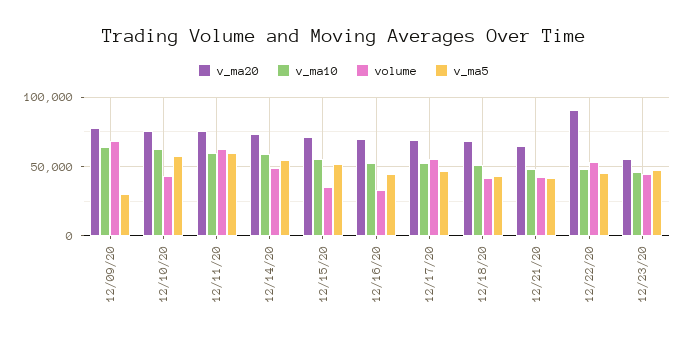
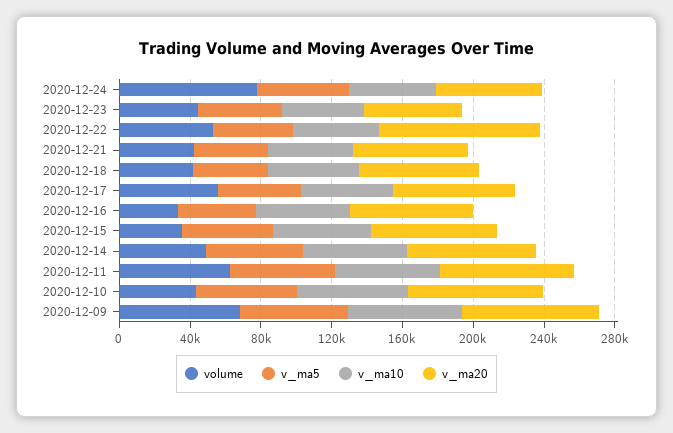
v_ma5, 12/09/20: 30000 -> 60000
volume, 2020-12-24: none -> 80000
v_ma5, 2020-12-24: none -> 50000
v_ma10, 2020-12-24: none -> 50000
v_ma20, 2020-12-24: none -> 60000

